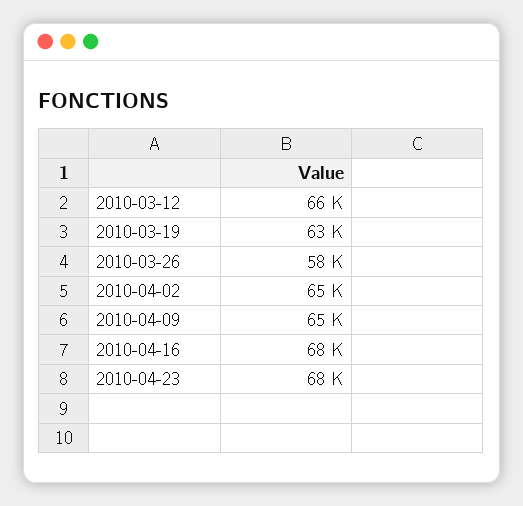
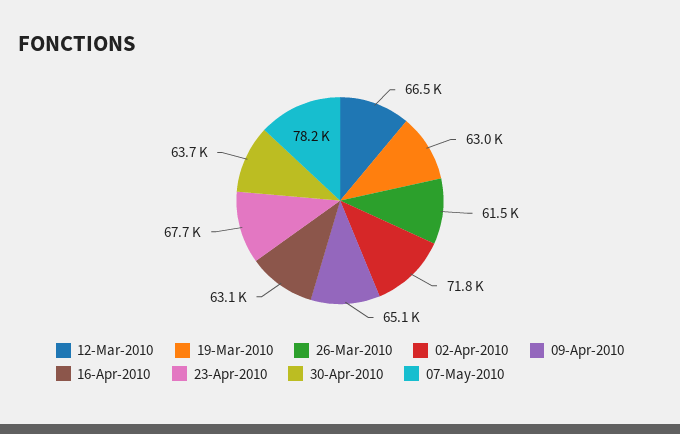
2010-03-26: 58000 -> 61500
2010-04-02: 65000 -> 71800
2010-04-16: 68000 -> 63100
30-Apr-2010: none -> 63700
07-May-2010: none -> 78200

